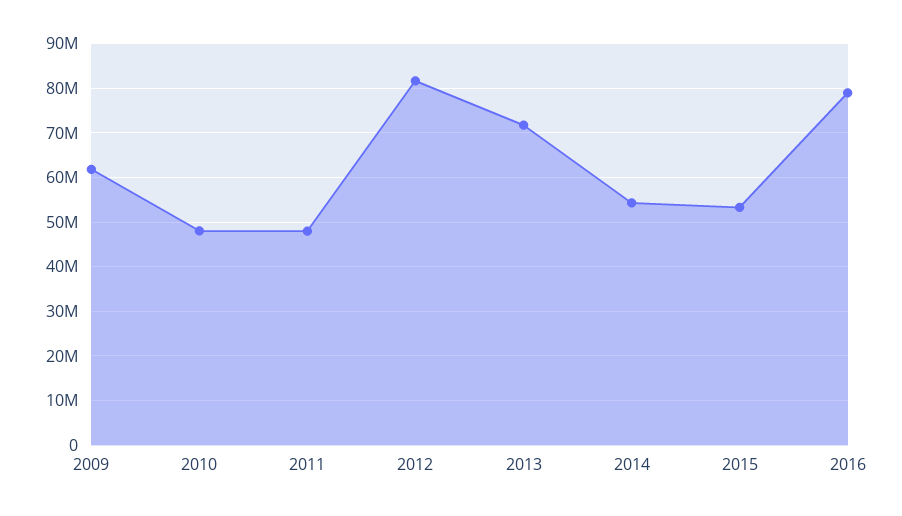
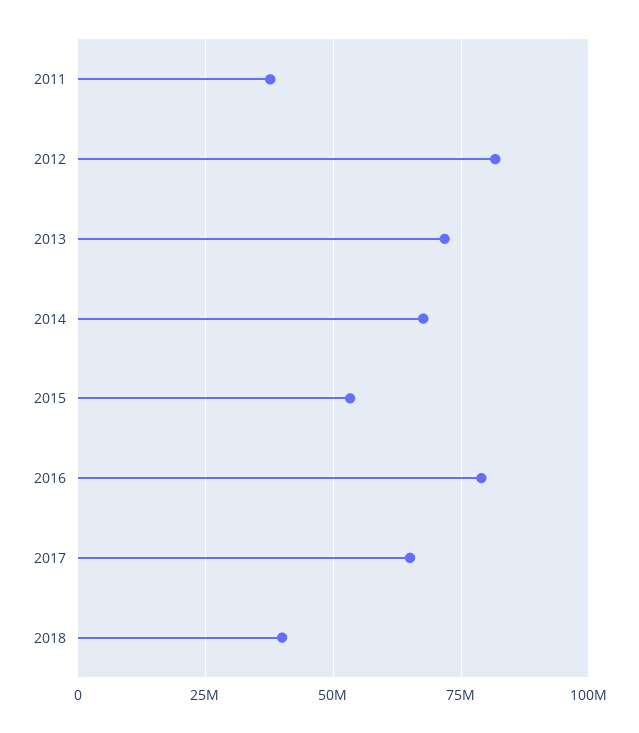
2009: 62000000 -> none
2010: 48000000 -> none
2011: 48000000 -> 37500000
2014: 54000000 -> 67500000
2017: none -> 65000000
2018: none -> 40000000

